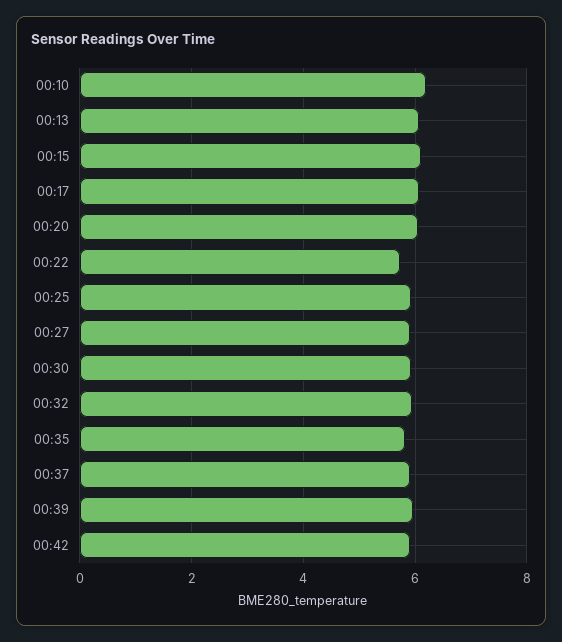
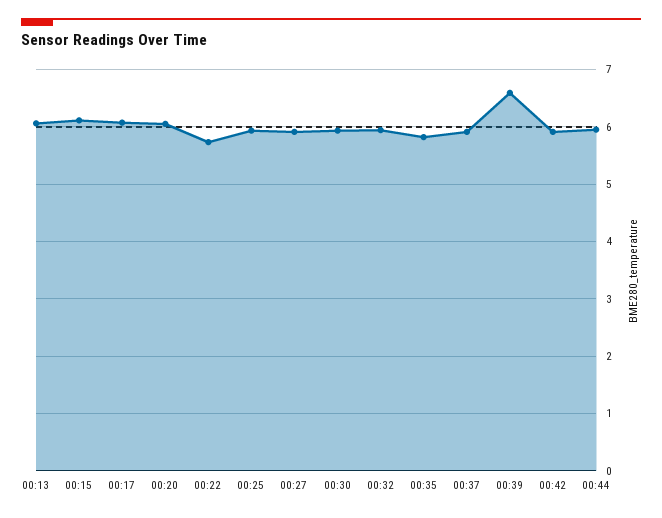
00:10: 6.2 -> none
00:39: 6 -> 6.6
00:44: none -> 6

